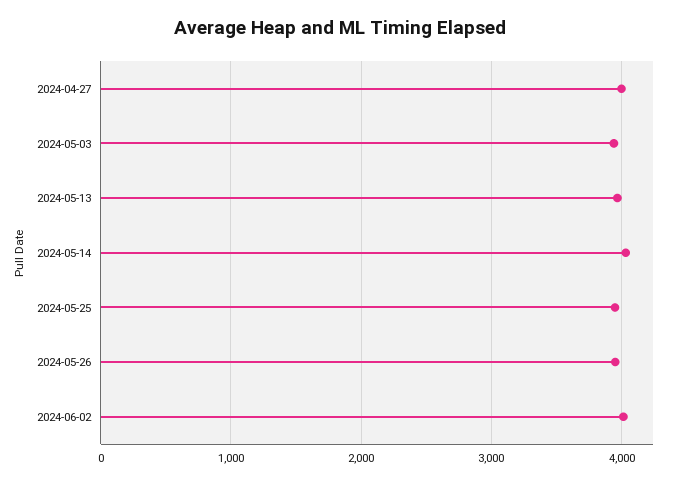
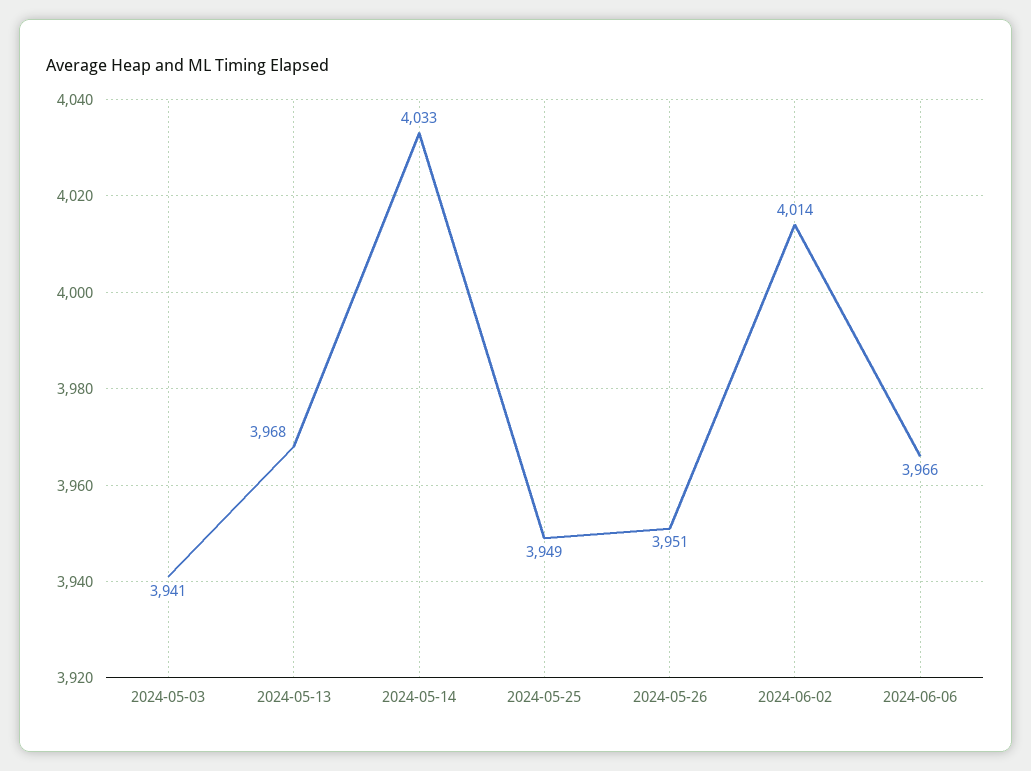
2024-04-27: 4000 -> none
2024-06-06: none -> 3966

